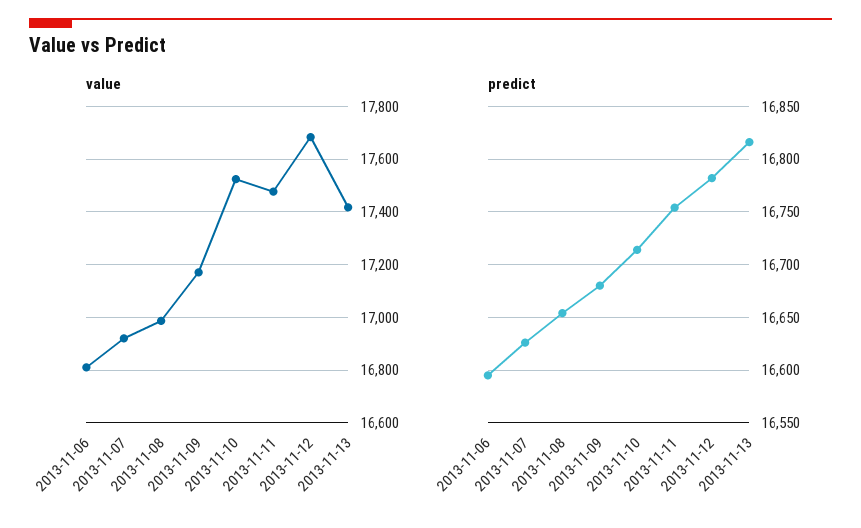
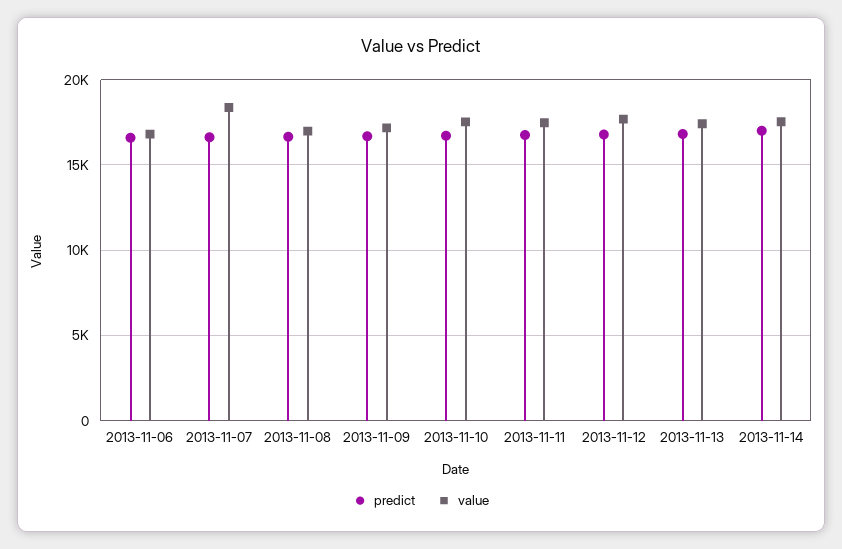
value, 2013-11-07: 16925 -> 18500
predict, 2013-11-14: none -> 17000
value, 2013-11-14: none -> 17500

